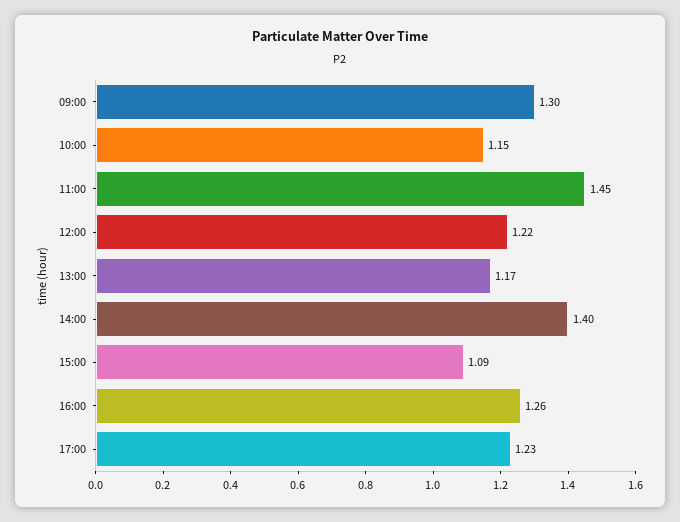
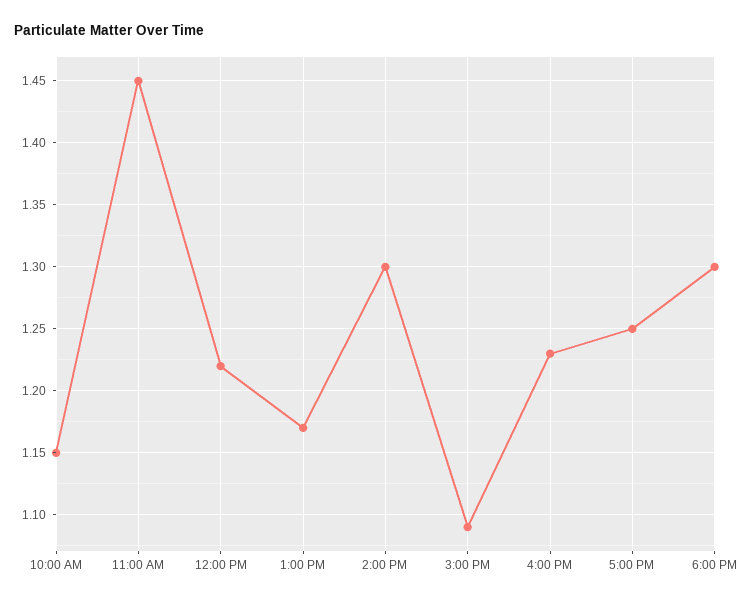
09:00: 1.3 -> none
14:00: 1.4 -> 1.3
16:00: 1.26 -> 1.23
17:00: 1.23 -> 1.25
6:00 PM: none -> 1.3

